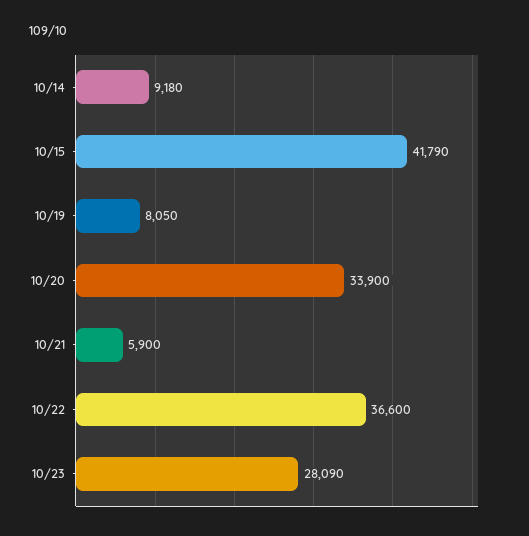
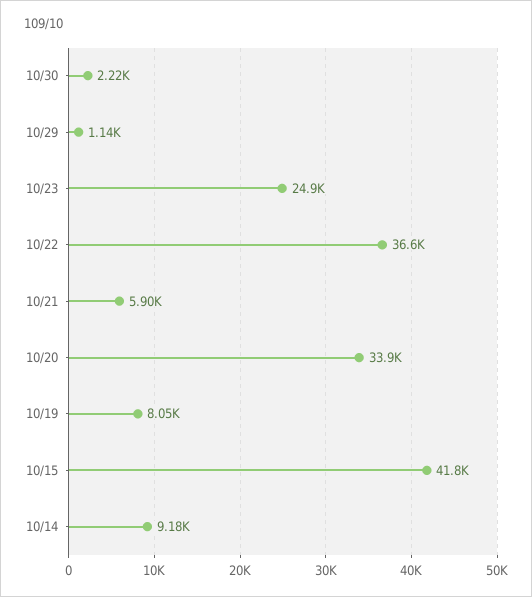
10/23: 28090 -> 24900
10/30: none -> 2220
10/29: none -> 1140

